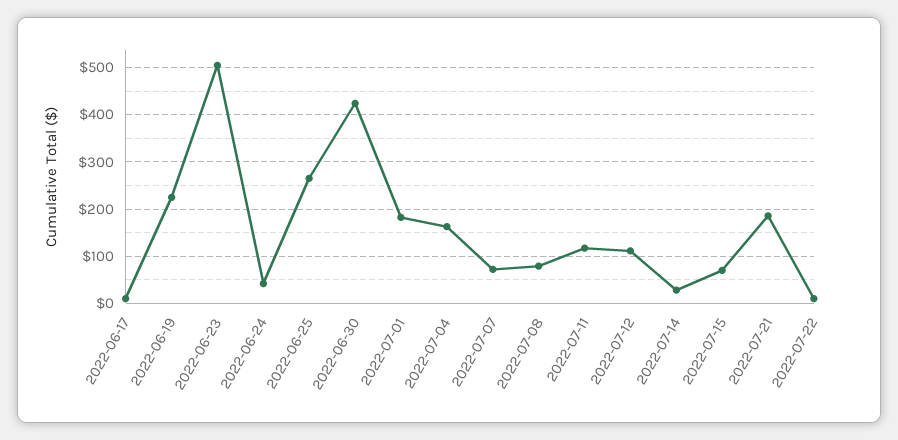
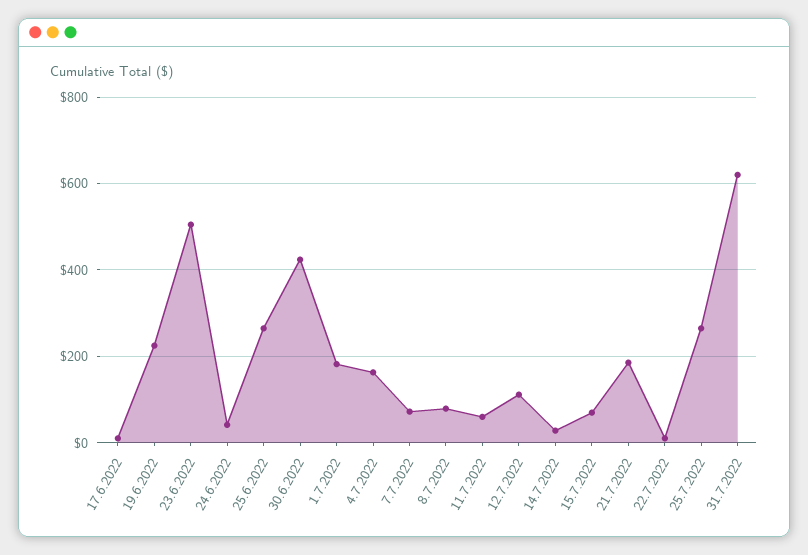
2022-07-11: 120 -> 60
25.7.2022: none -> 260
31.7.2022: none -> 620

